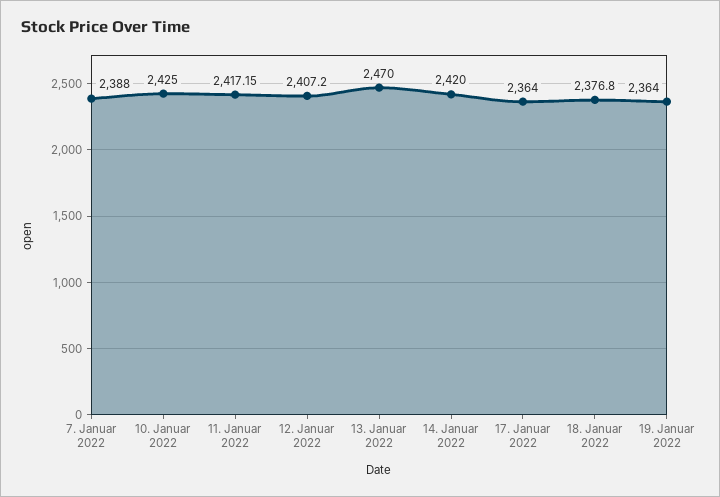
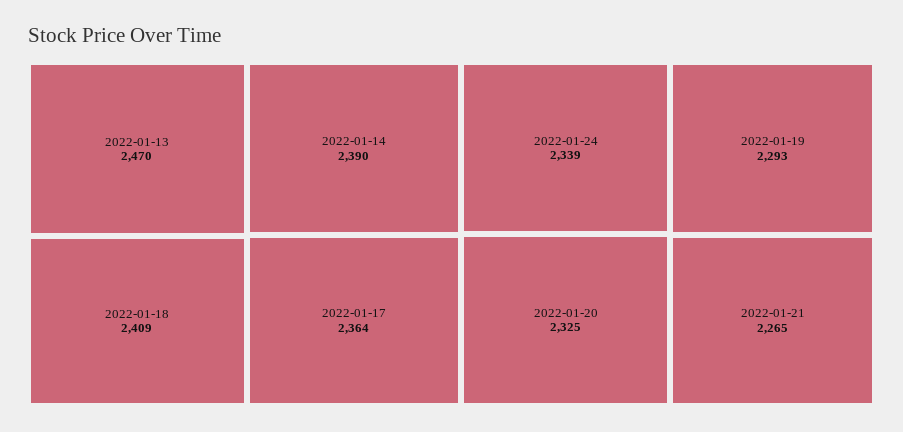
7. Januar 2022: 2388 -> none
10. Januar 2022: 2425 -> none
11. Januar 2022: 2417.15 -> none
12. Januar 2022: 2407.2 -> none
14. Januar 2022: 2420 -> 2390
18. Januar 2022: 2376.8 -> 2409
19. Januar 2022: 2364 -> 2293
2022-01-24: none -> 2339
2022-01-20: none -> 2325
2022-01-21: none -> 2265

